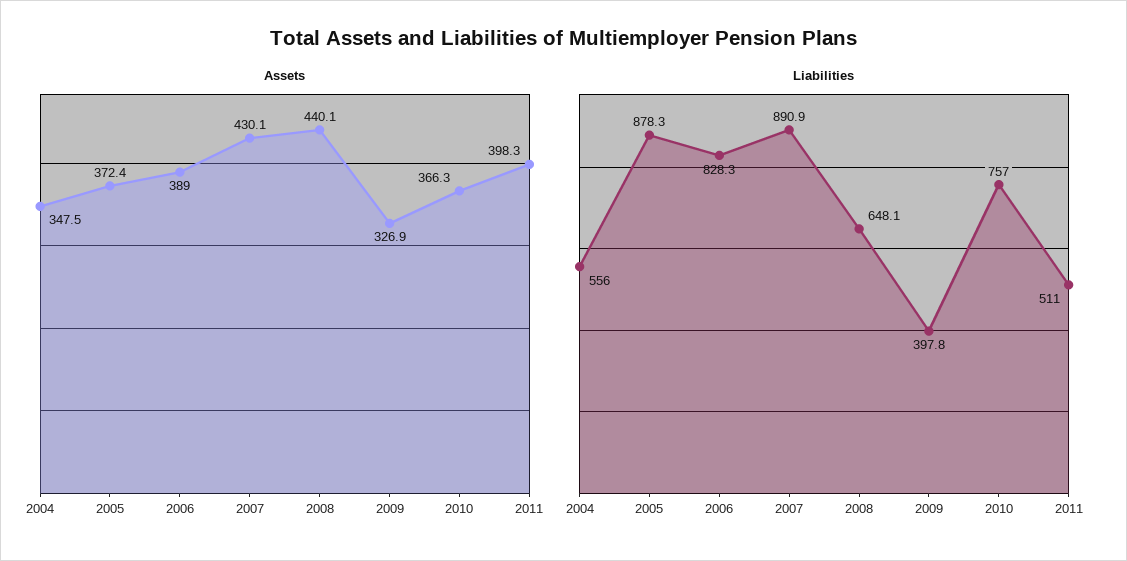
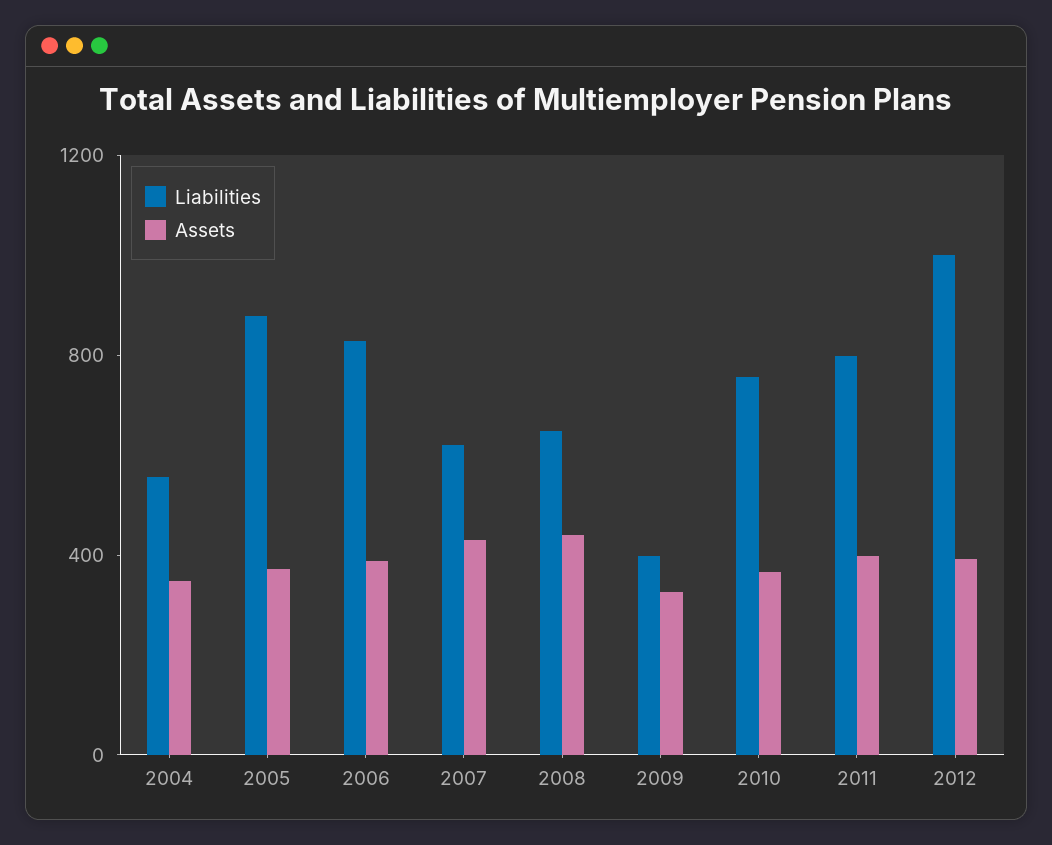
Liabilities, 2007: 890.9 -> 600
Liabilities, 2011: 511 -> 800
Liabilities, 2012: none -> 1000
Assets, 2012: none -> 400

